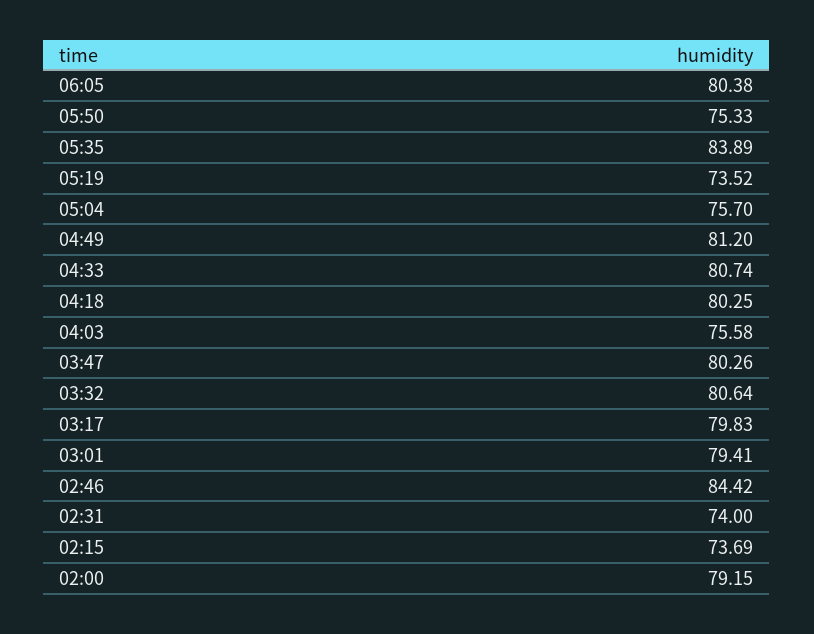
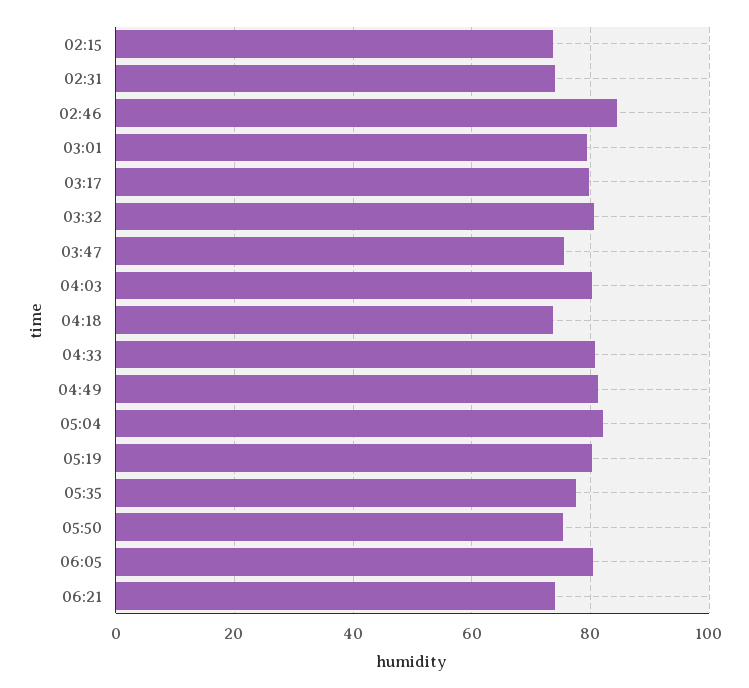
05:35: 83.89 -> 78
05:19: 73.52 -> 80
05:04: 75.7 -> 82
04:18: 80.25 -> 74
04:03: 75.58 -> 80
03:47: 80.26 -> 76
02:00: 79.15 -> none
06:21: none -> 74

